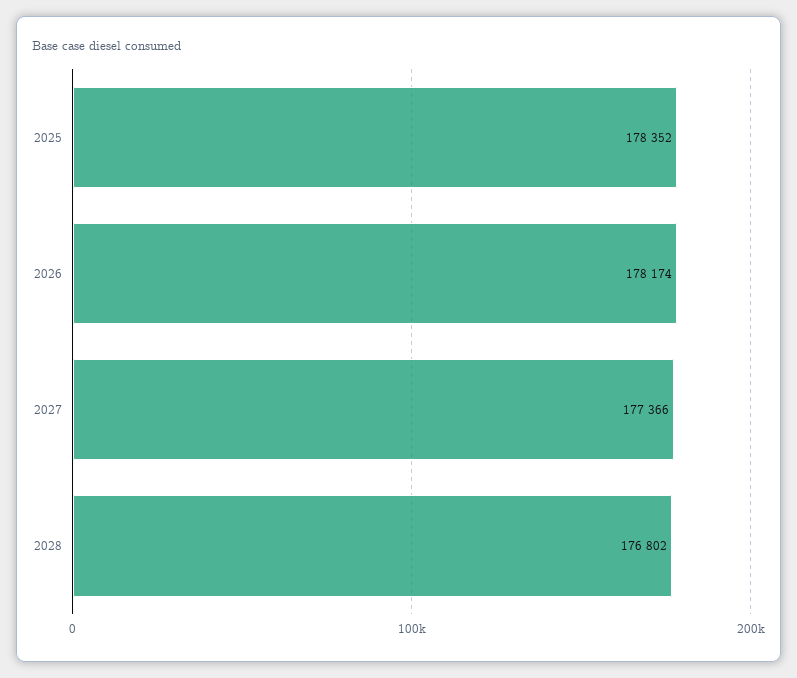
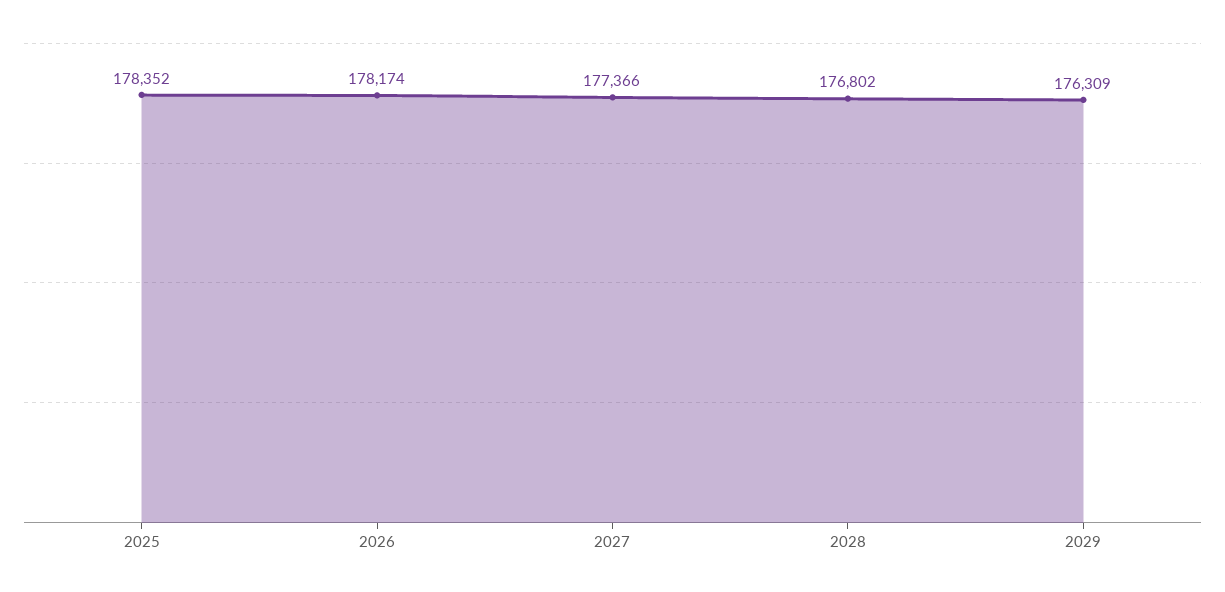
2029: none -> 176309

